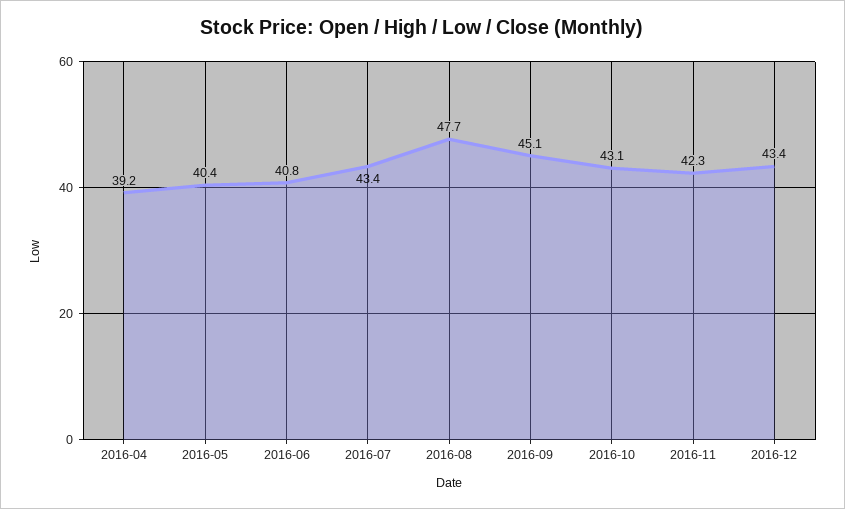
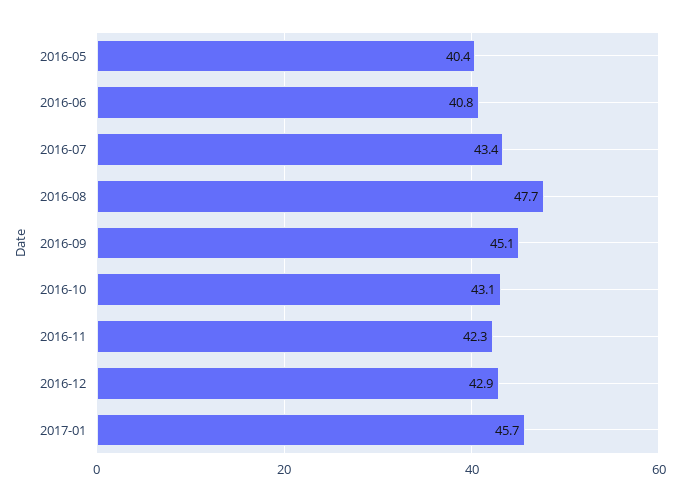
2016-04: 39.2 -> none
2016-12: 43.4 -> 42.9
2017-01: none -> 45.7

